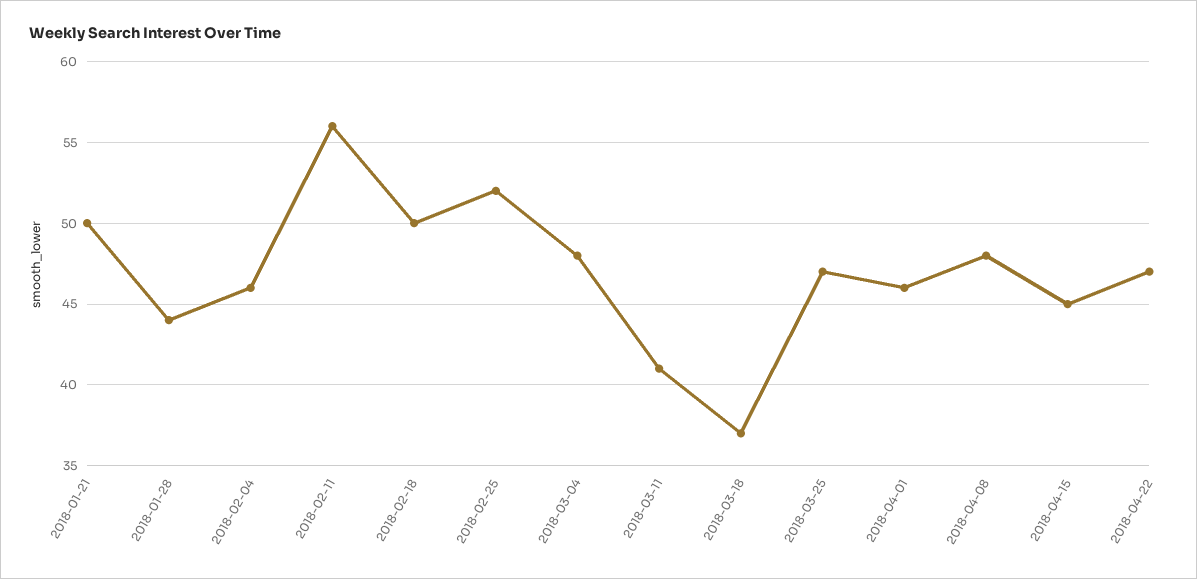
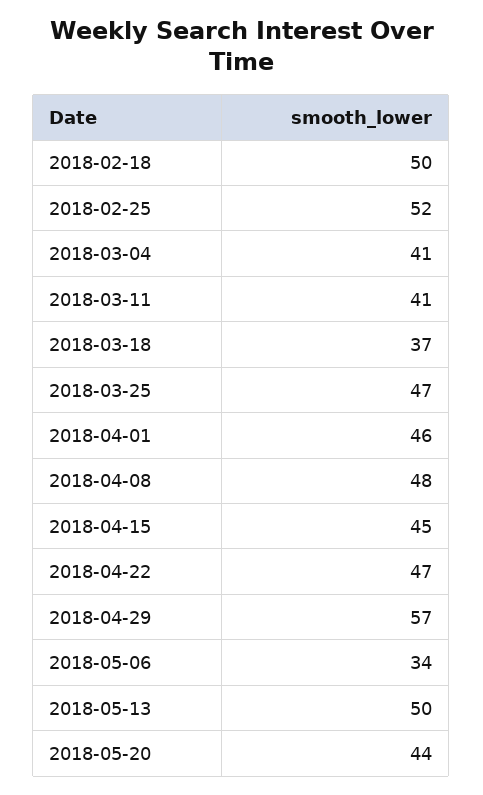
2018-01-21: 50 -> none
2018-01-28: 44 -> none
2018-02-04: 46 -> none
2018-02-11: 56 -> none
2018-03-04: 48 -> 41
2018-04-29: none -> 57
2018-05-06: none -> 34
2018-05-13: none -> 50
2018-05-20: none -> 44

